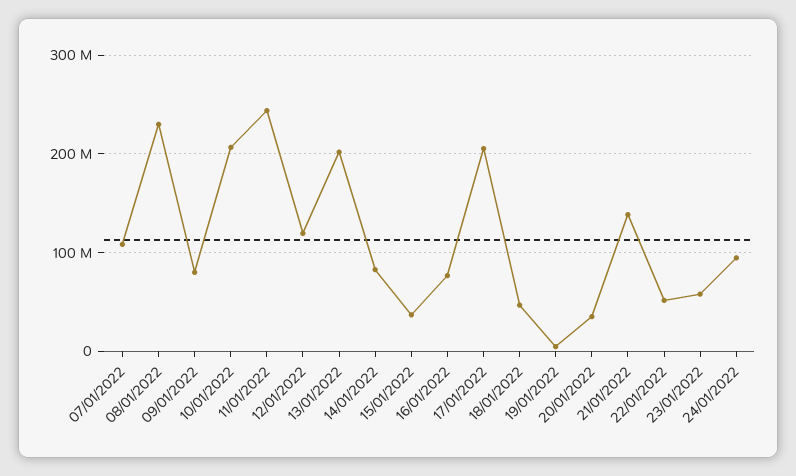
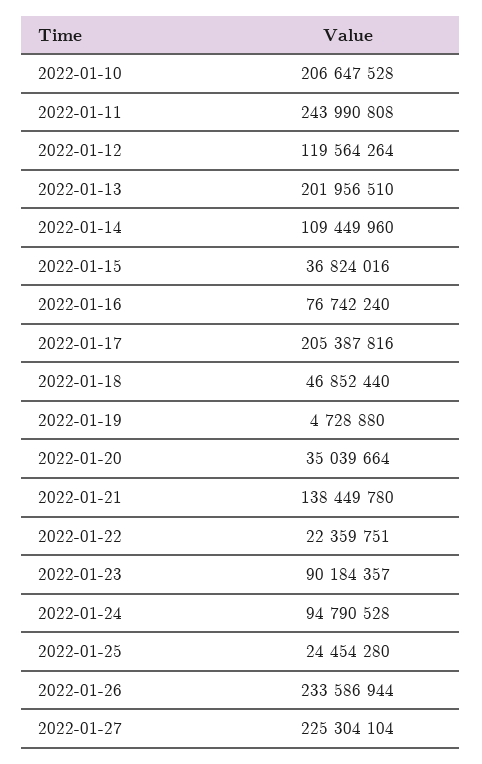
07/01/2022: 110000000 -> none
08/01/2022: 230000000 -> none
09/01/2022: 80000000 -> none
14/01/2022: 80000000 -> 109449960
22/01/2022: 50000000 -> 22359751
23/01/2022: 60000000 -> 90184357
2022-01-25: none -> 24454280
2022-01-26: none -> 233586944
2022-01-27: none -> 225304104

